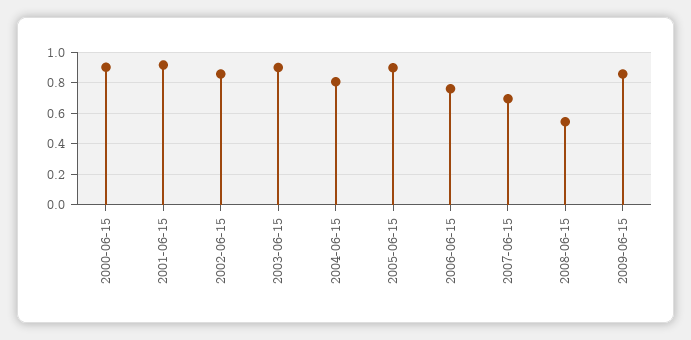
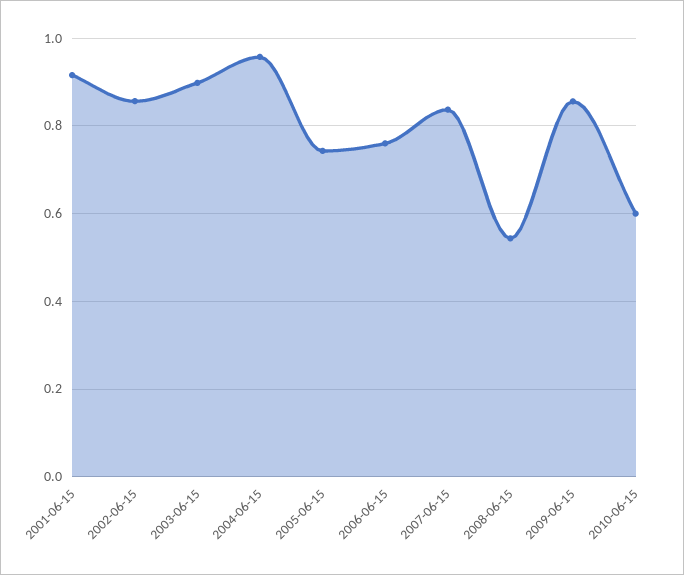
2000-06-15: 0.9 -> none
2004-06-15: 0.8 -> 0.96
2005-06-15: 0.9 -> 0.74
2007-06-15: 0.7 -> 0.84
2010-06-15: none -> 0.6

